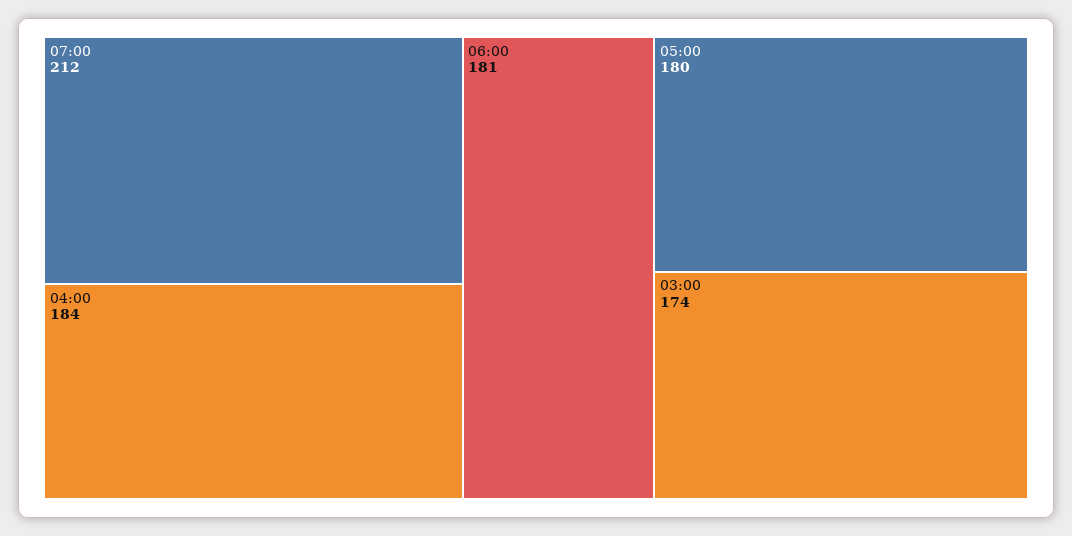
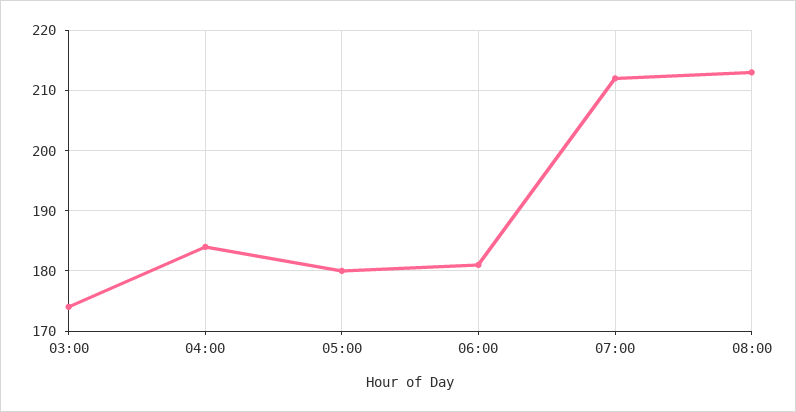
08:00: none -> 213

